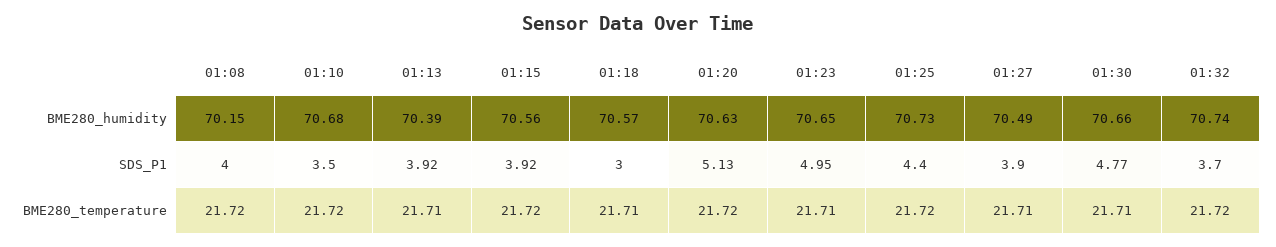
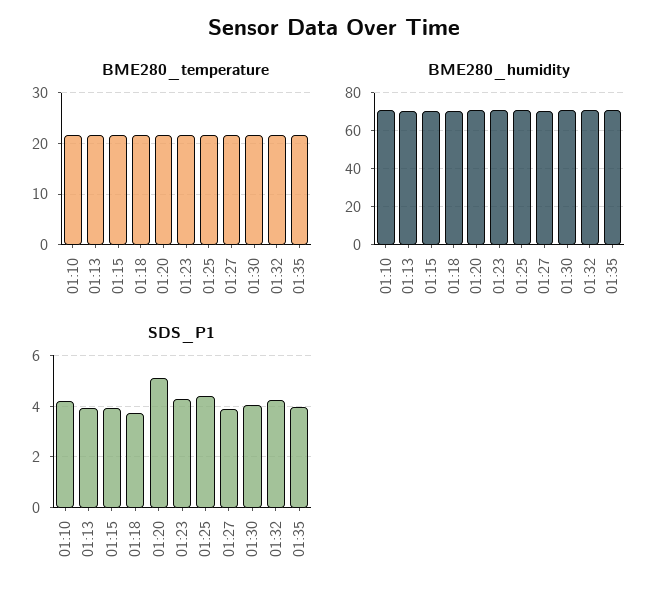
BME280_humidity, 01:08: 70.15 -> none
SDS_P1, 01:08: 4 -> none
SDS_P1, 01:10: 3.5 -> 4.25
SDS_P1, 01:18: 3 -> 3.75
SDS_P1, 01:23: 4.95 -> 4.25
SDS_P1, 01:30: 4.77 -> 4
SDS_P1, 01:32: 3.7 -> 4.25
BME280_temperature, 01:08: 21.72 -> none
BME280_temperature, 01:35: none -> 22
BME280_humidity, 01:35: none -> 70
SDS_P1, 01:35: none -> 4

